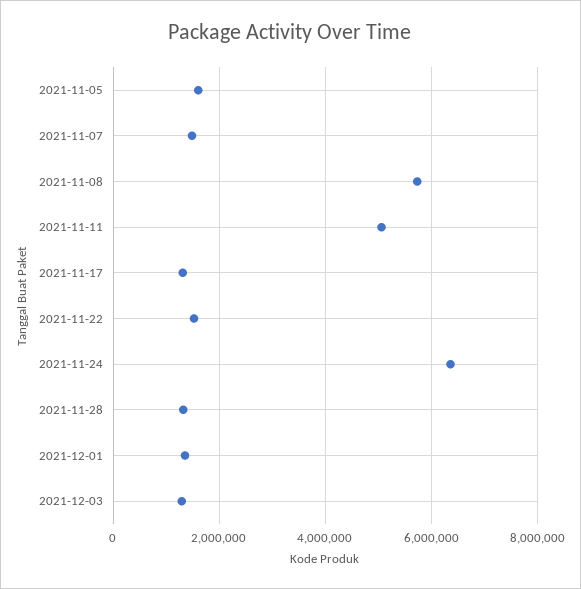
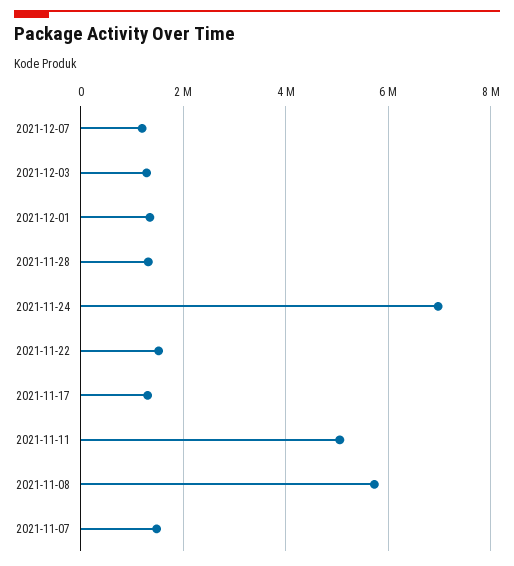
2021-11-05: 1600000 -> none
2021-11-24: 6400000 -> 7000000
2021-12-07: none -> 1200000

